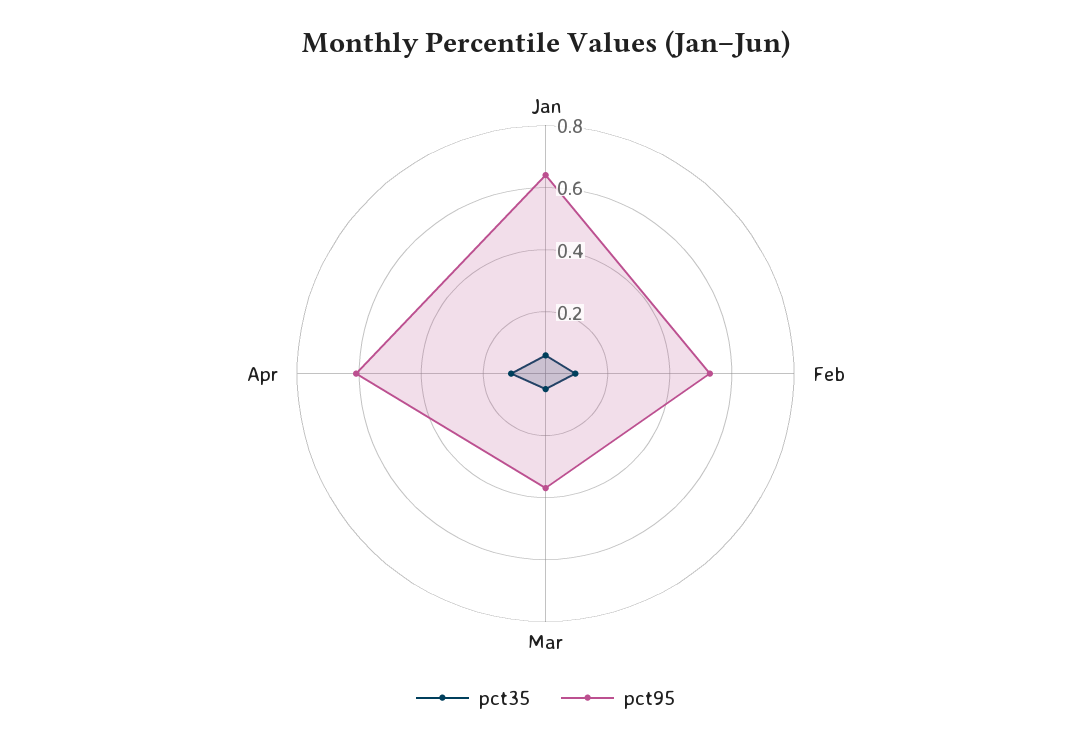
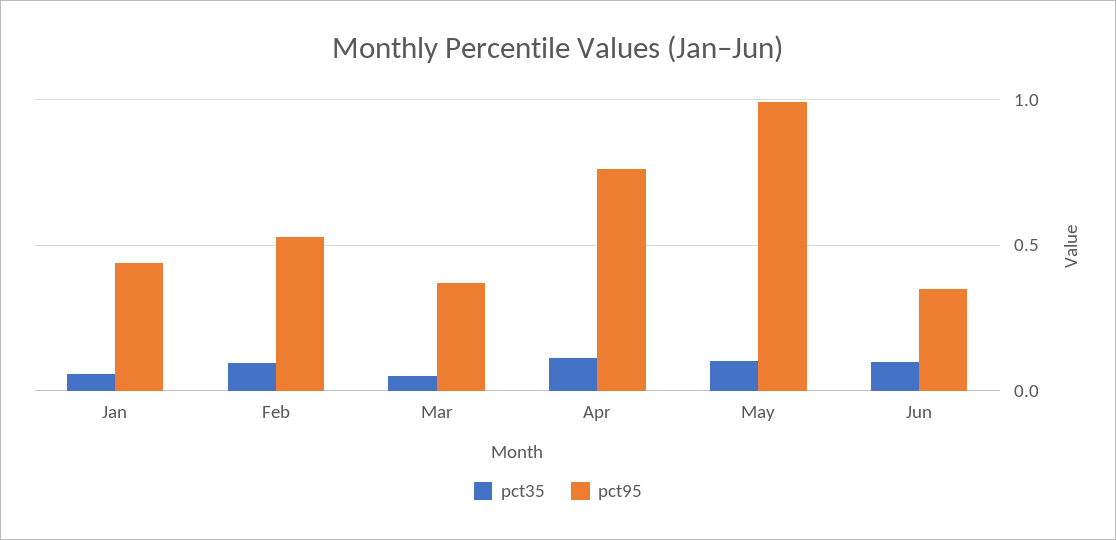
pct95, Jan: 0.65 -> 0.45
pct95, Apr: 0.6 -> 0.75
pct35, May: none -> 0.1
pct95, May: none -> 1
pct35, Jun: none -> 0.1
pct95, Jun: none -> 0.35

